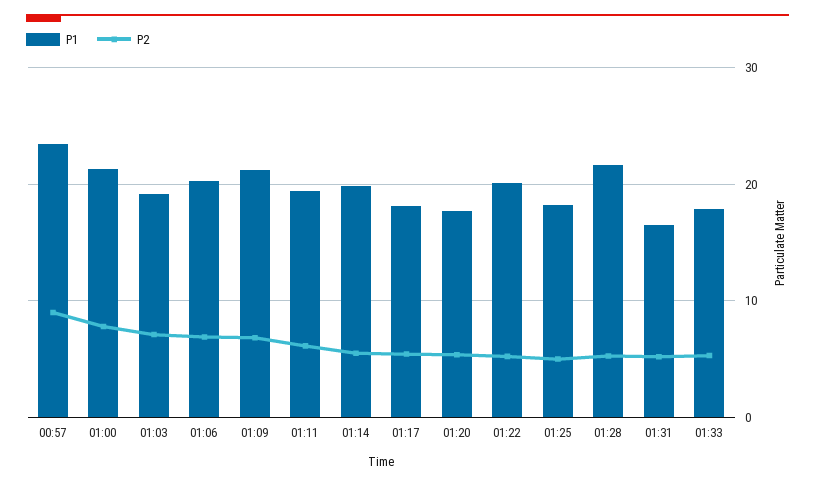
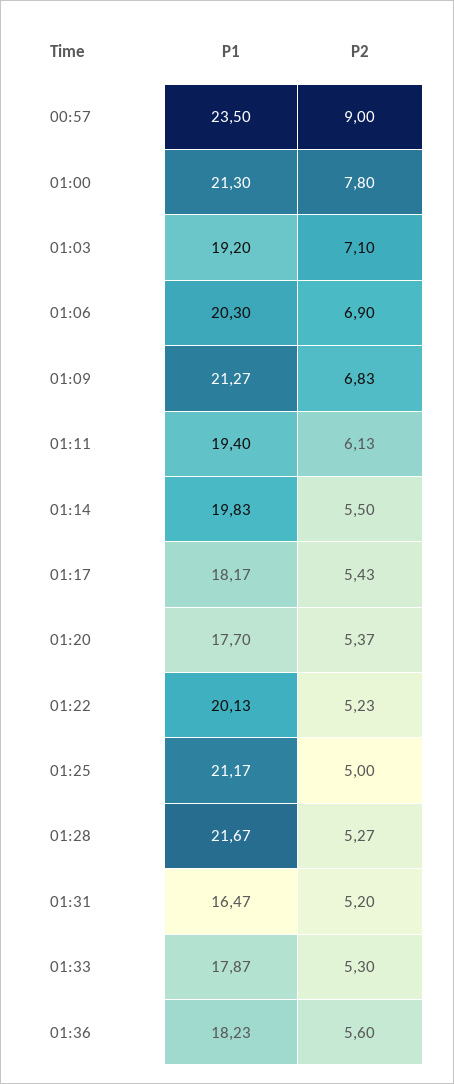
P1, 01:25: 18 -> 21.17
P1, 01:36: none -> 18.23
P2, 01:36: none -> 5.6

